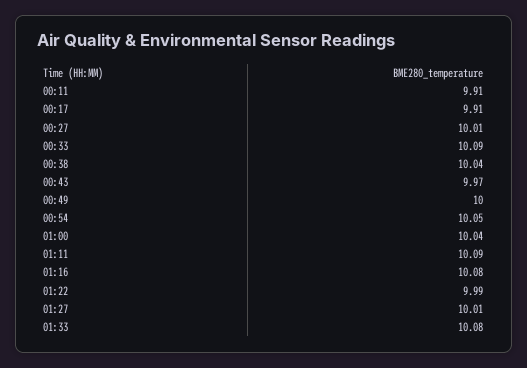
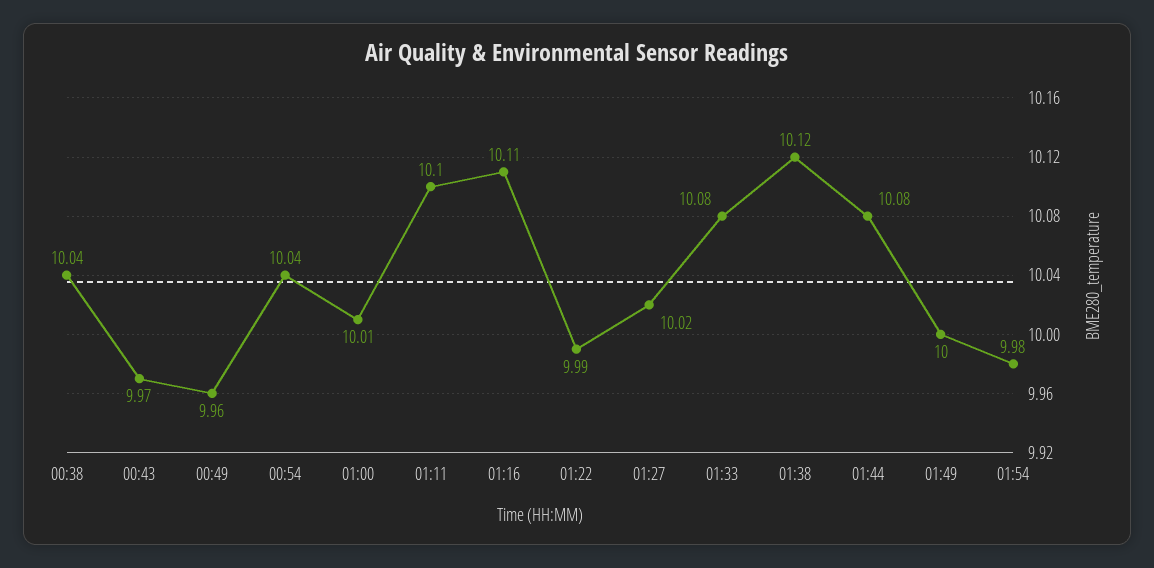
00:11: 9.91 -> none
00:17: 9.91 -> none
00:27: 10.01 -> none
00:33: 10.09 -> none
00:49: 10 -> 9.96
00:54: 10.05 -> 10.04
01:00: 10.04 -> 10.01
01:11: 10.09 -> 10.1
01:16: 10.08 -> 10.11
01:27: 10.01 -> 10.02
01:38: none -> 10.12
01:44: none -> 10.08
01:49: none -> 10
01:54: none -> 9.98

